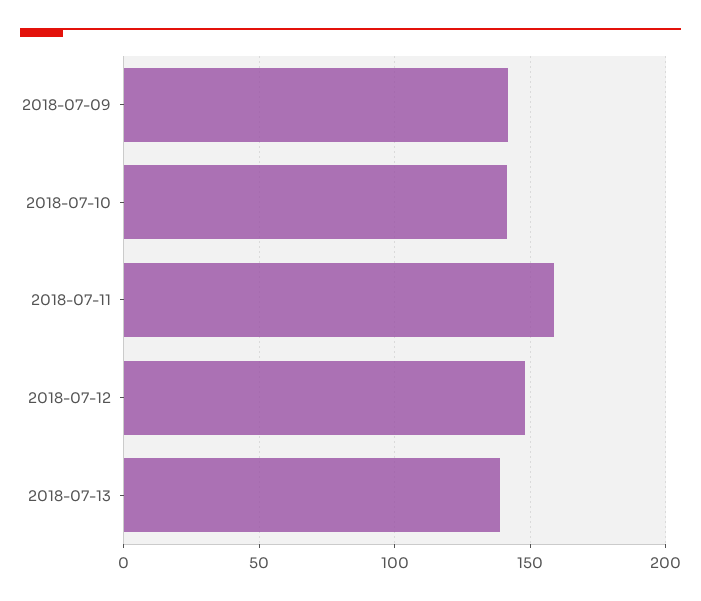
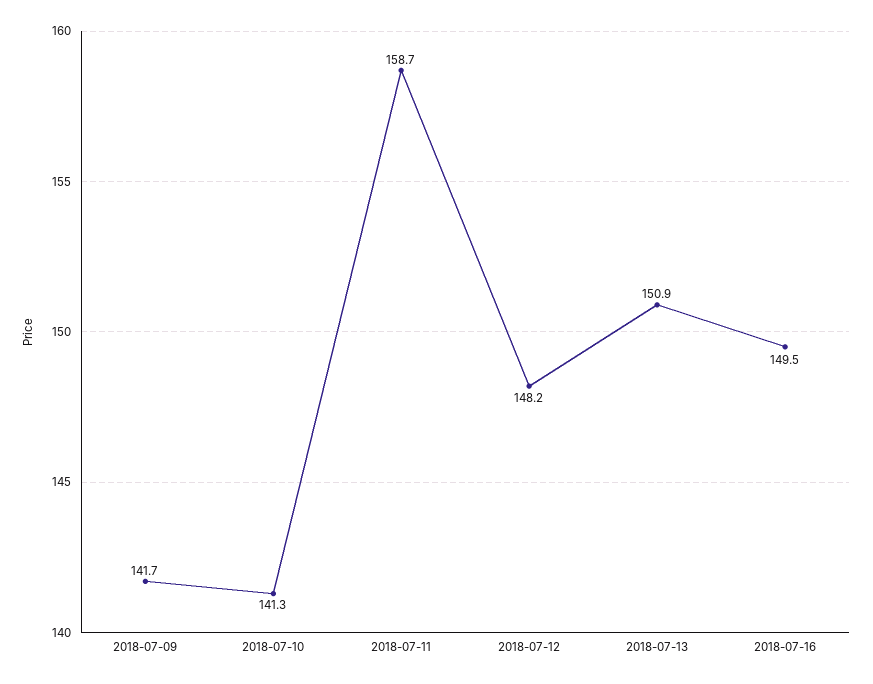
2018-07-13: 140 -> 150.9
2018-07-16: none -> 149.5

